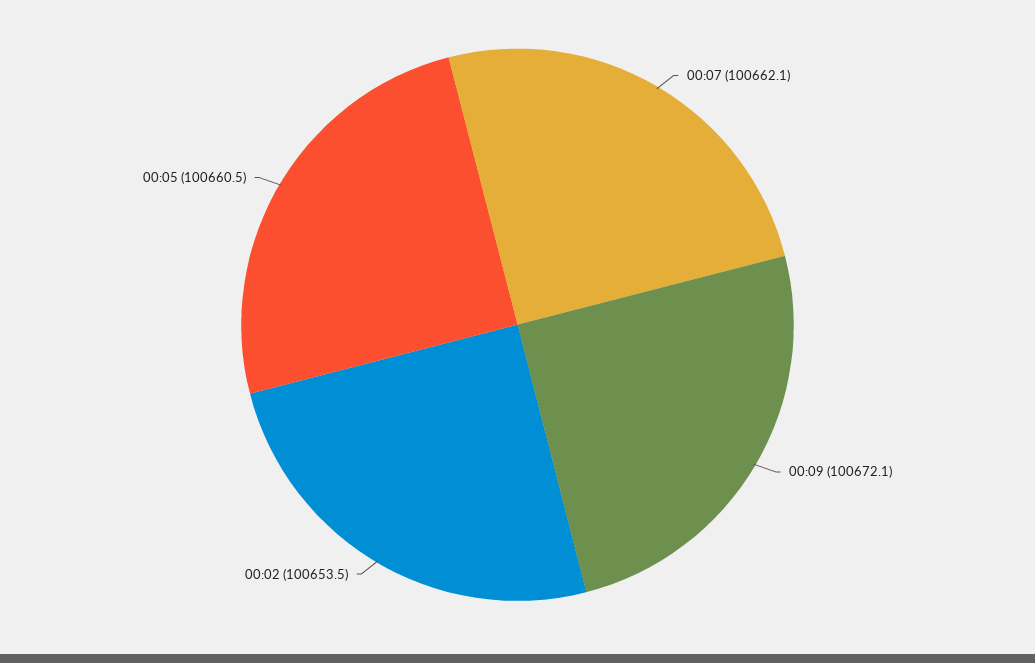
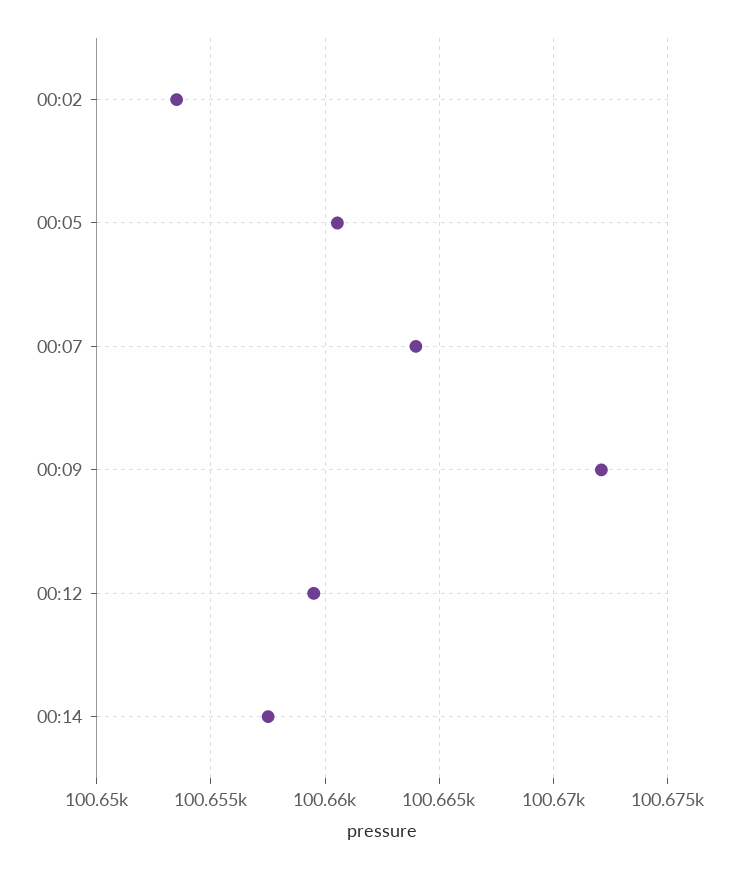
00:07: 100662.1 -> 100664
00:12: none -> 100659.5
00:14: none -> 100657.5

